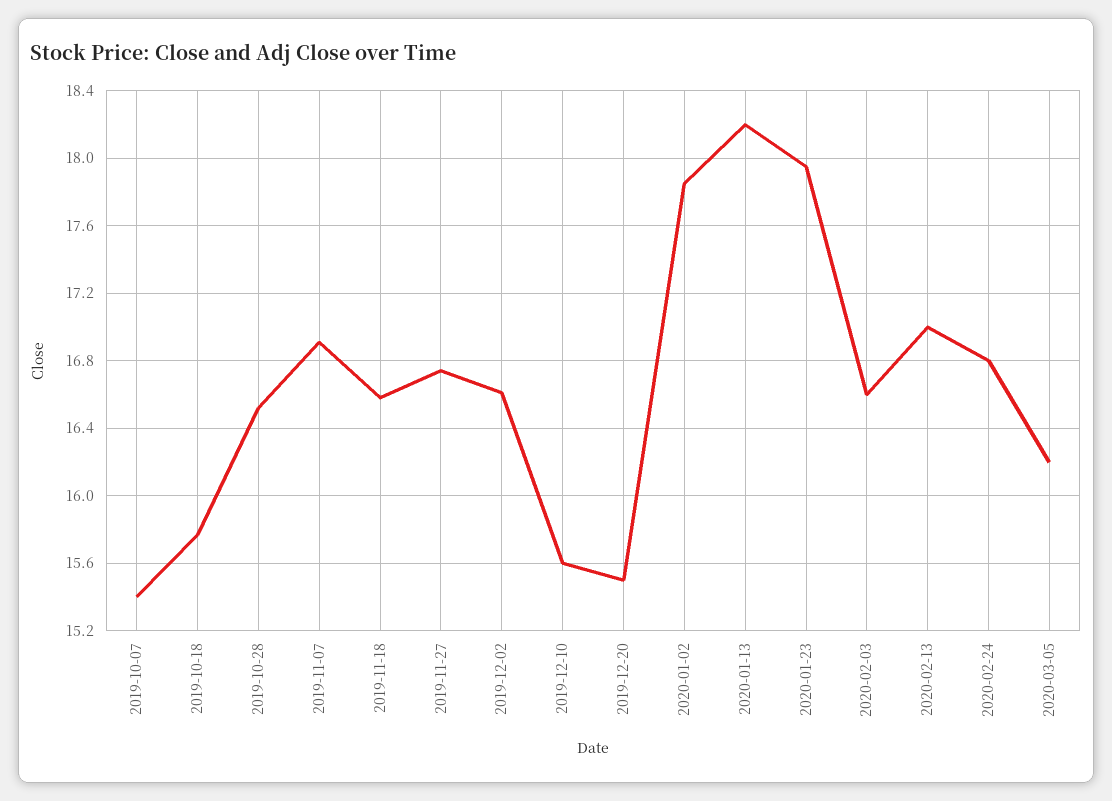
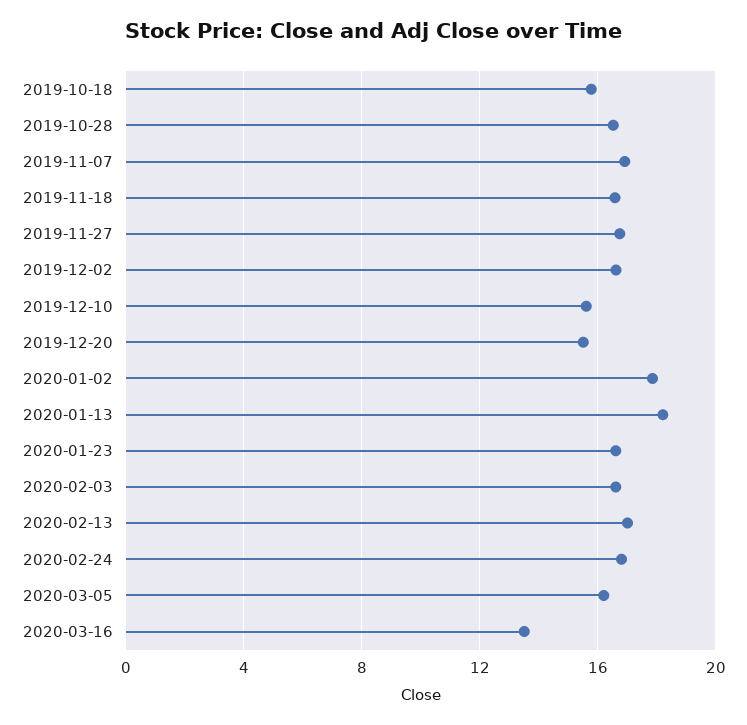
2019-10-07: 15.4 -> none
2020-01-23: 17.95 -> 16.5
2020-03-16: none -> 13.5

